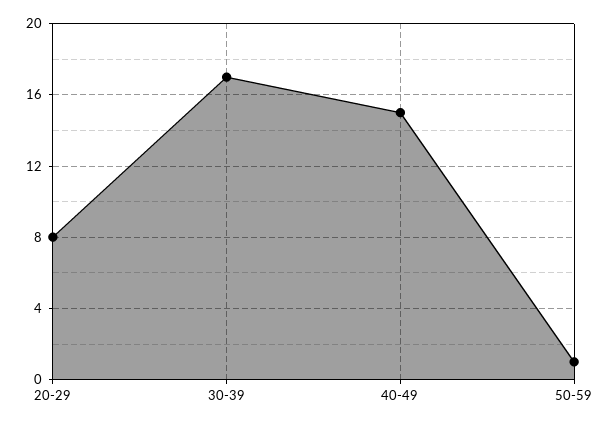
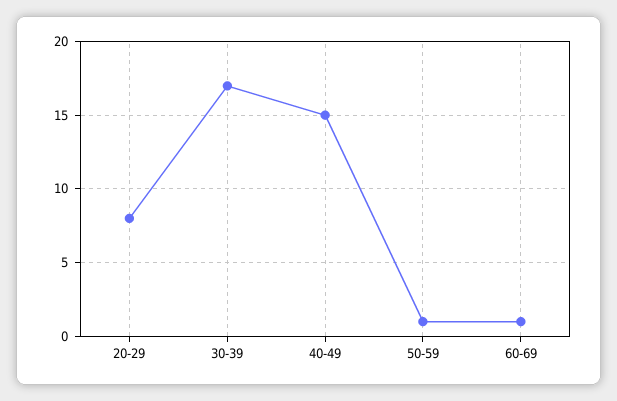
60-69: none -> 1

